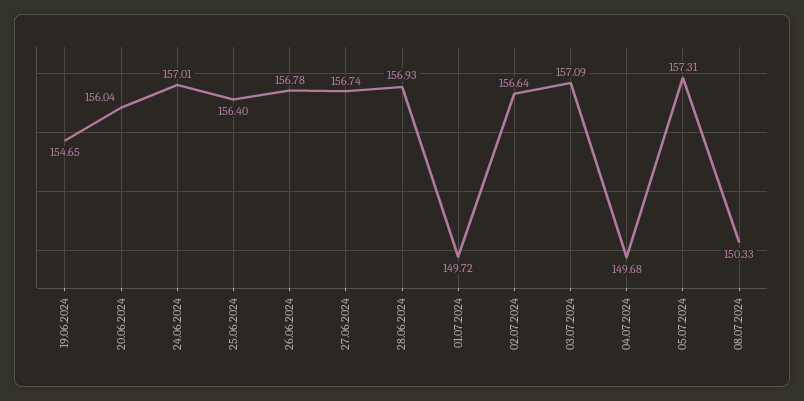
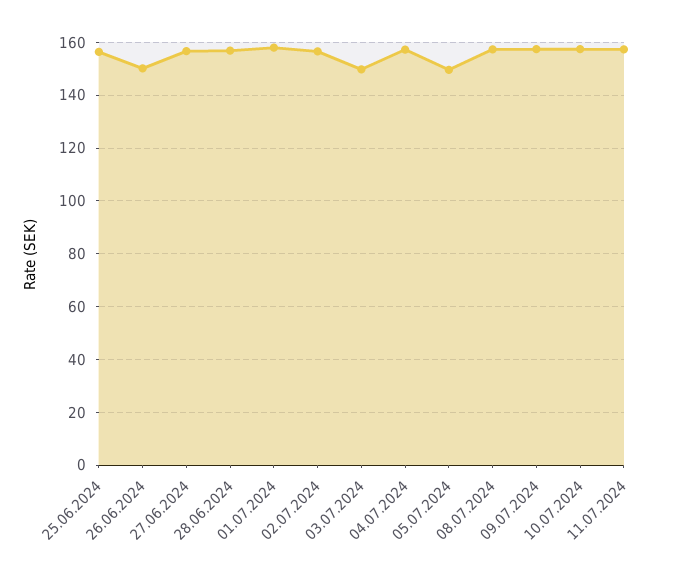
19.06.2024: 154.65 -> none
20.06.2024: 156.04 -> none
24.06.2024: 157.01 -> none
26.06.2024: 156.78 -> 150
01.07.2024: 149.72 -> 157.5
03.07.2024: 157.09 -> 150
04.07.2024: 149.68 -> 157.5
05.07.2024: 157.31 -> 150
08.07.2024: 150.33 -> 157.5
09.07.2024: none -> 157.5
10.07.2024: none -> 157.5
11.07.2024: none -> 157.5

